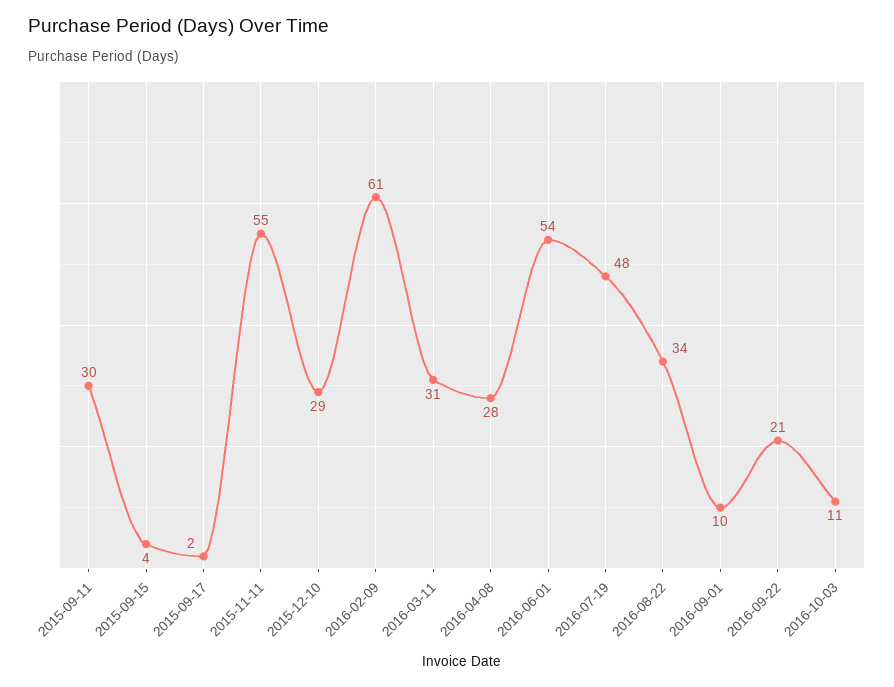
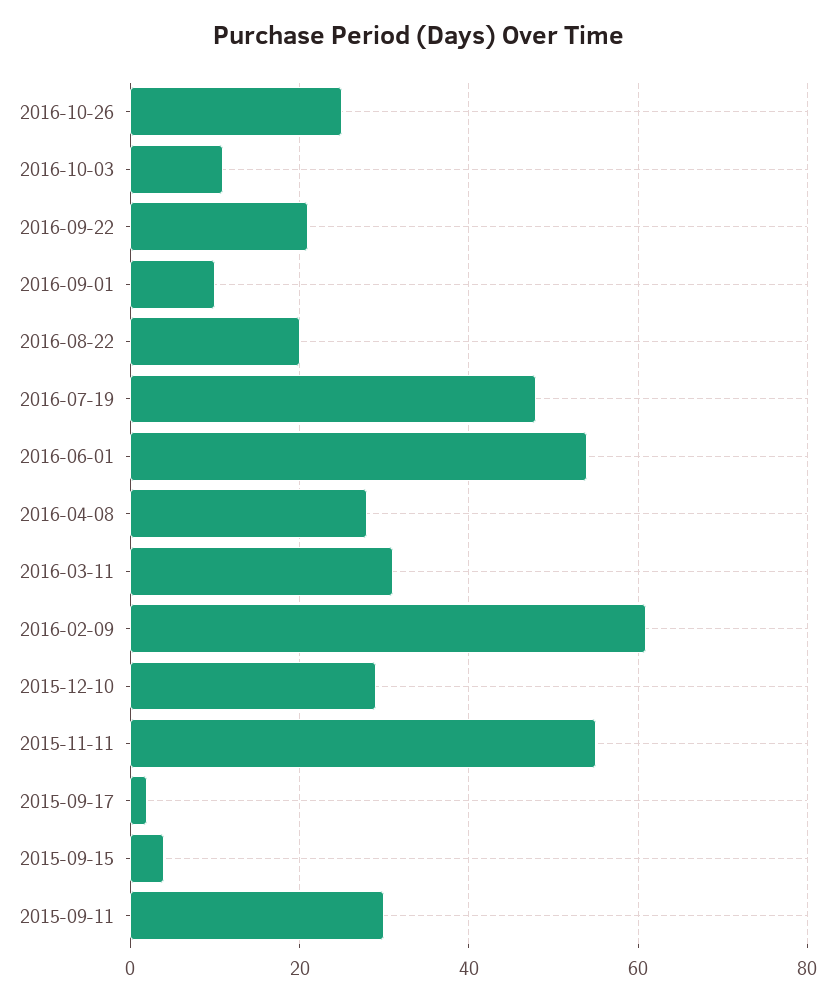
2016-08-22: 34 -> 20
2016-10-26: none -> 25

